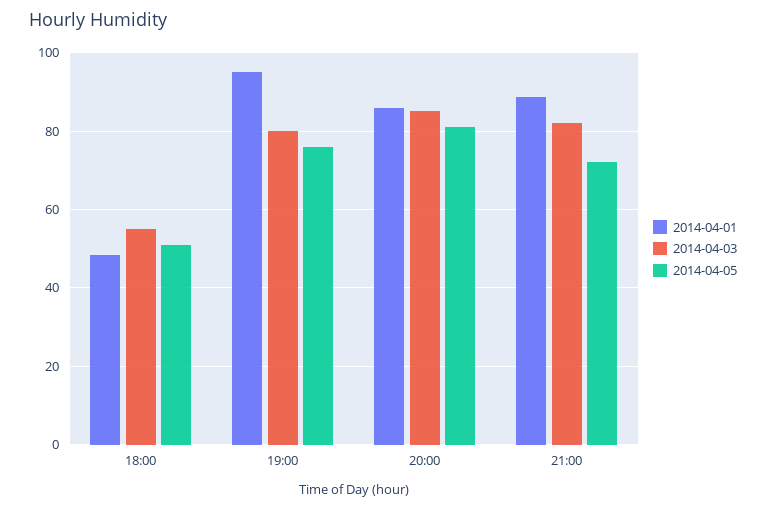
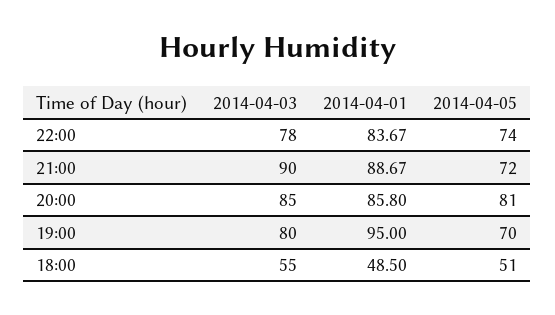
2014-04-05, 19:00: 76 -> 70
2014-04-03, 21:00: 82 -> 90
2014-04-03, 22:00: none -> 78
2014-04-01, 22:00: none -> 83.67
2014-04-05, 22:00: none -> 74

